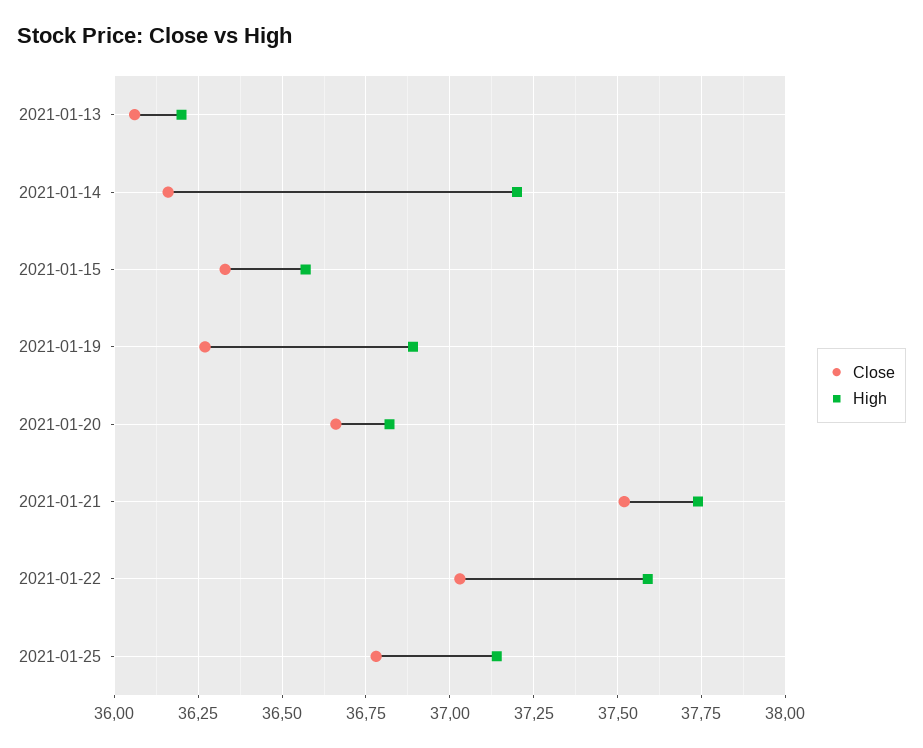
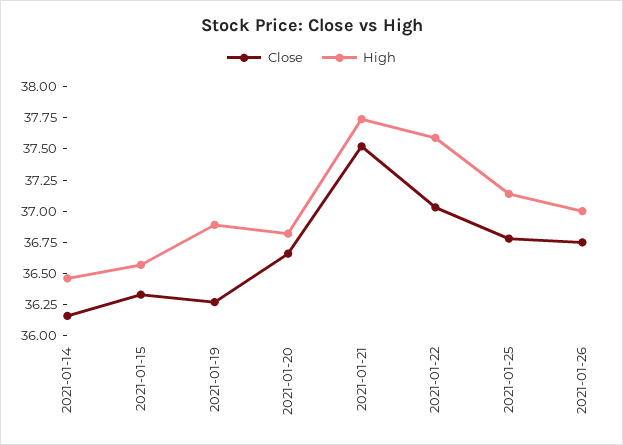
Close, 2021-01-13: 36.05 -> none
High, 2021-01-13: 36.2 -> none
High, 2021-01-14: 37.2 -> 36.5
Close, 2021-01-26: none -> 36.75
High, 2021-01-26: none -> 37

